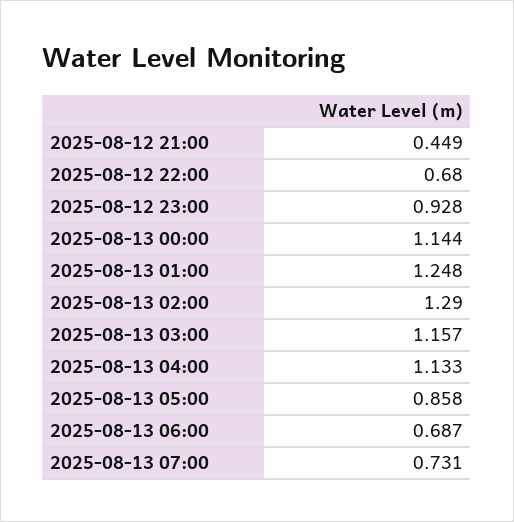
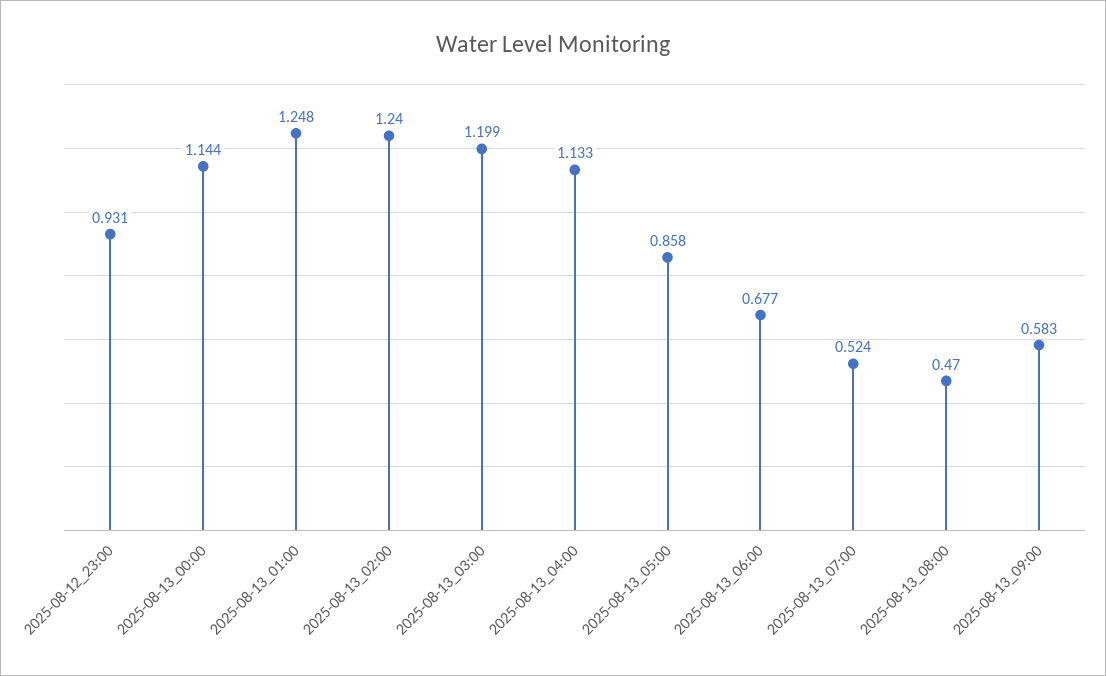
2025-08-12 21:00: 0.449 -> none
2025-08-12 22:00: 0.68 -> none
2025-08-12 23:00: 0.928 -> 0.931
2025-08-13 02:00: 1.29 -> 1.24
2025-08-13 03:00: 1.157 -> 1.199
2025-08-13 06:00: 0.687 -> 0.677
2025-08-13 07:00: 0.731 -> 0.524
2025-08-13_08:00: none -> 0.47
2025-08-13_09:00: none -> 0.583

